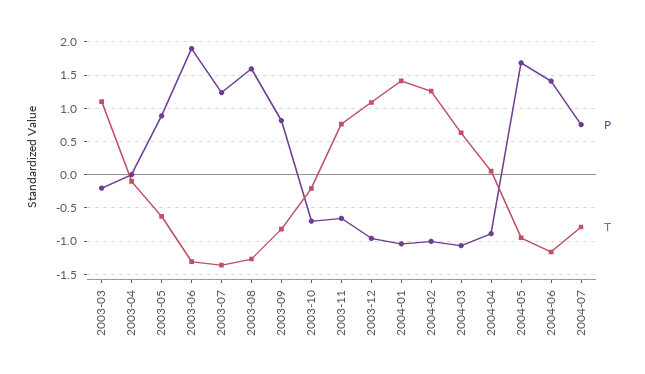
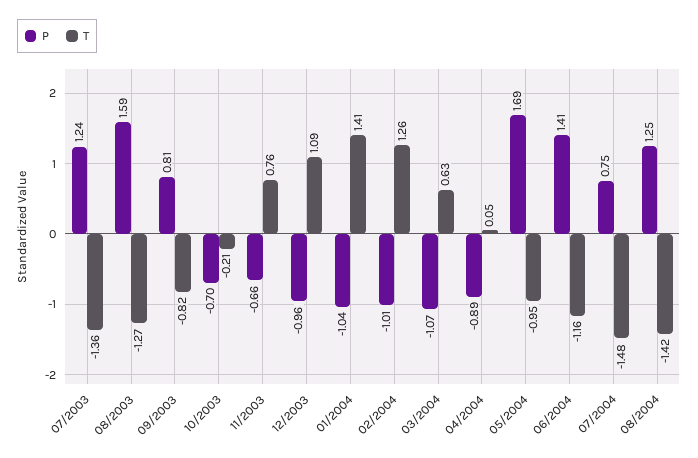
P, 2003-03: -0.2 -> none
T, 2003-03: 1.1 -> none
P, 2003-04: 0 -> none
T, 2003-04: -0.1 -> none
P, 2003-05: 0.9 -> none
T, 2003-05: -0.6 -> none
P, 2003-06: 1.9 -> none
T, 2003-06: -1.3 -> none
T, 2004-07: -0.8 -> -1.48
P, 08/2004: none -> 1.25
T, 08/2004: none -> -1.42

